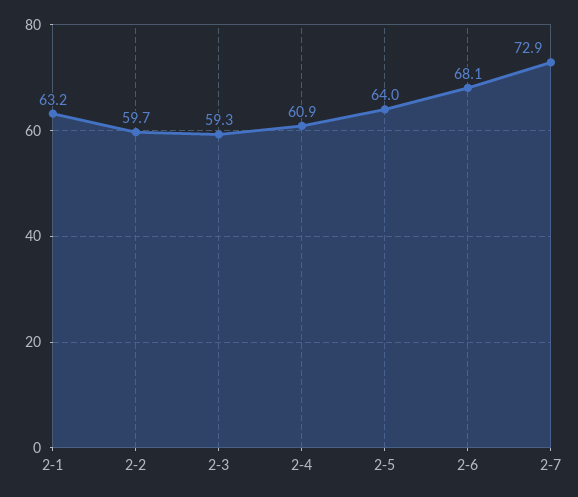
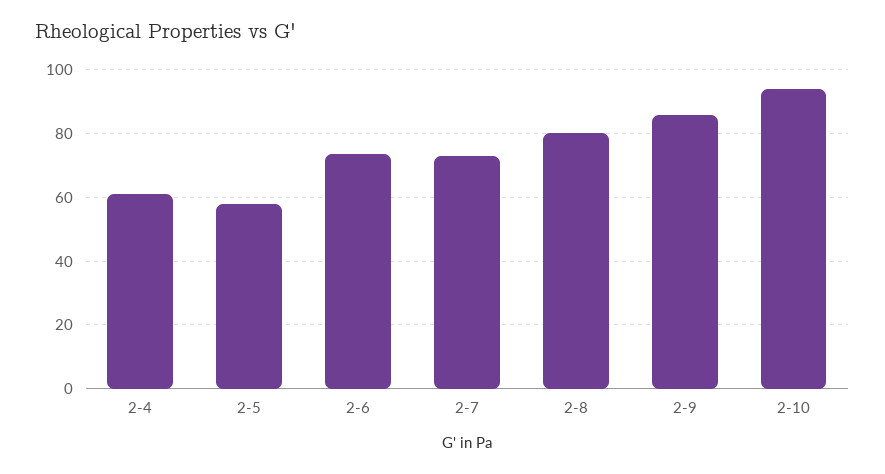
2-1: 63.2 -> none
2-2: 59.7 -> none
2-3: 59.3 -> none
2-5: 64 -> 58
2-6: 68.1 -> 74
2-8: none -> 80
2-9: none -> 86
2-10: none -> 94

